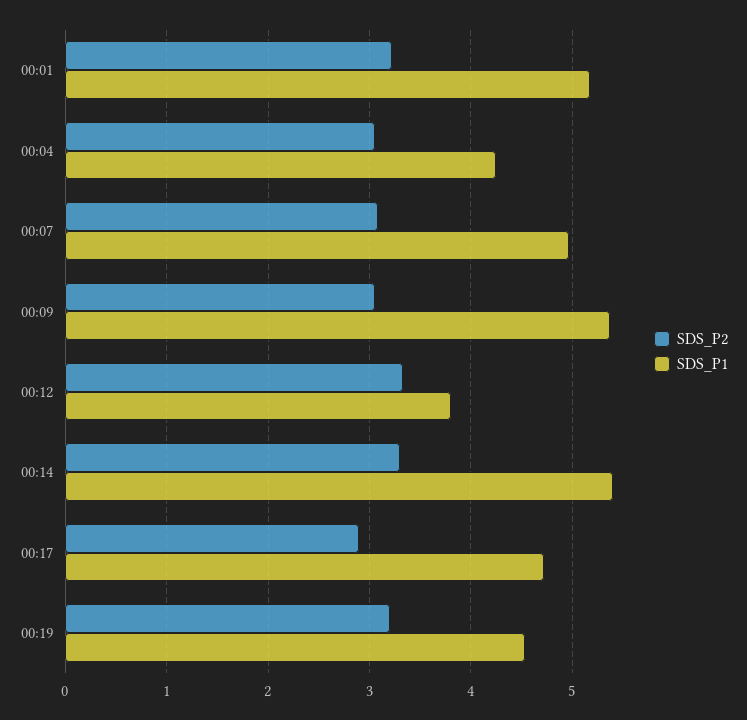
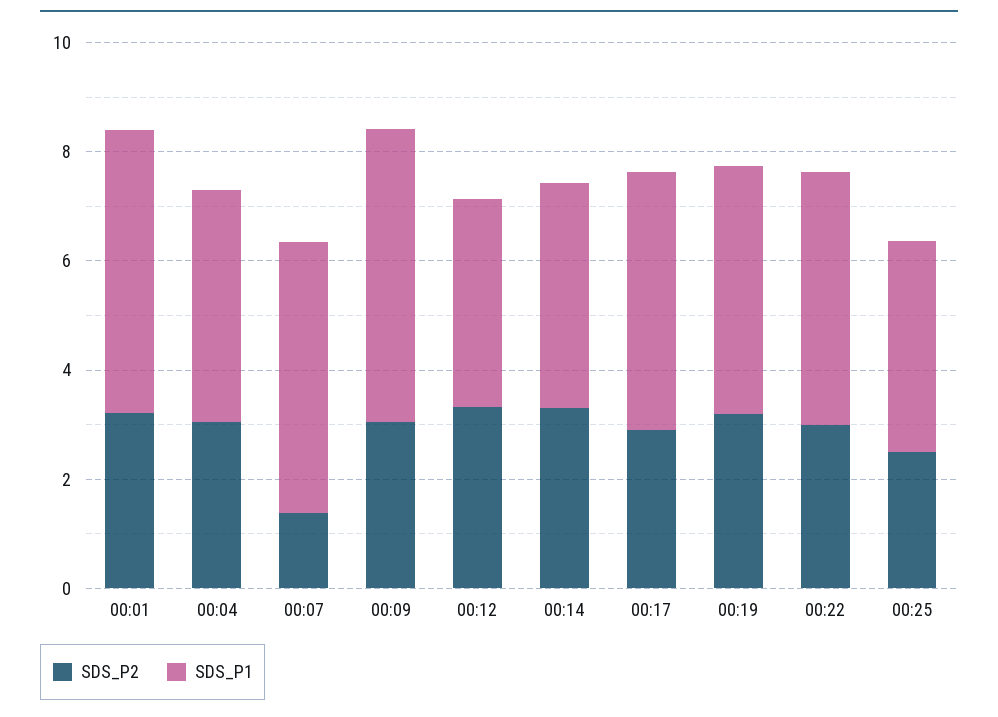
SDS_P2, 00:07: 3.1 -> 1.5
SDS_P1, 00:14: 5.4 -> 4
SDS_P2, 00:22: none -> 3
SDS_P1, 00:22: none -> 4.5
SDS_P2, 00:25: none -> 2.5
SDS_P1, 00:25: none -> 4

